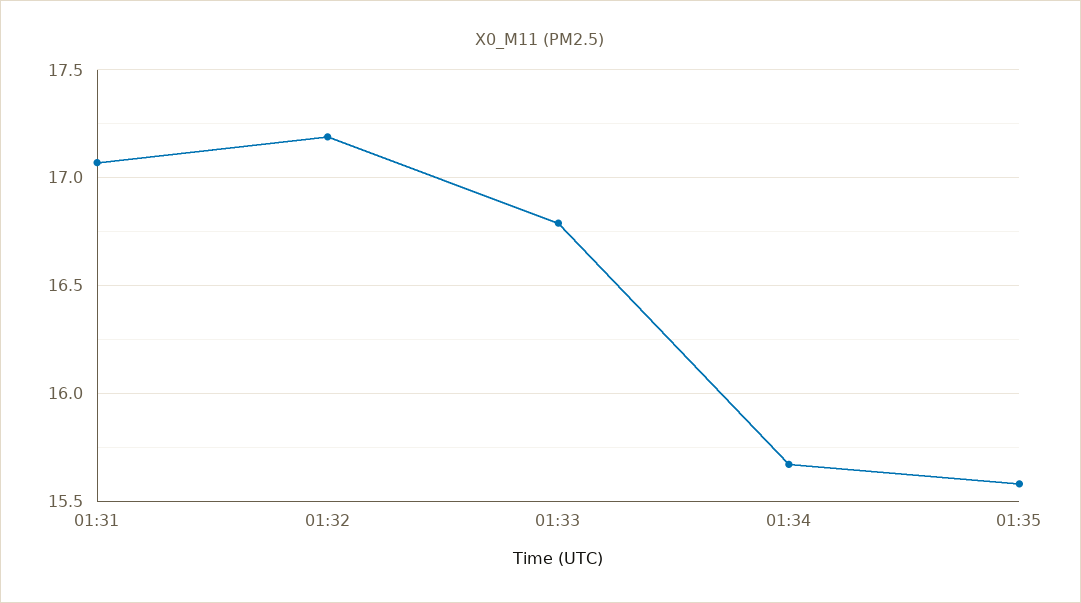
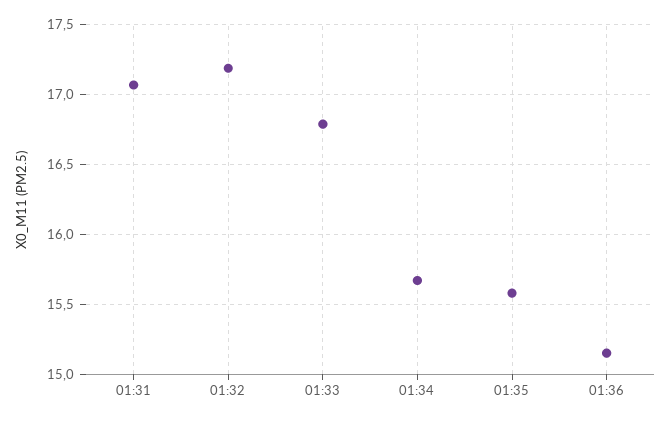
01:36: none -> 15.15

